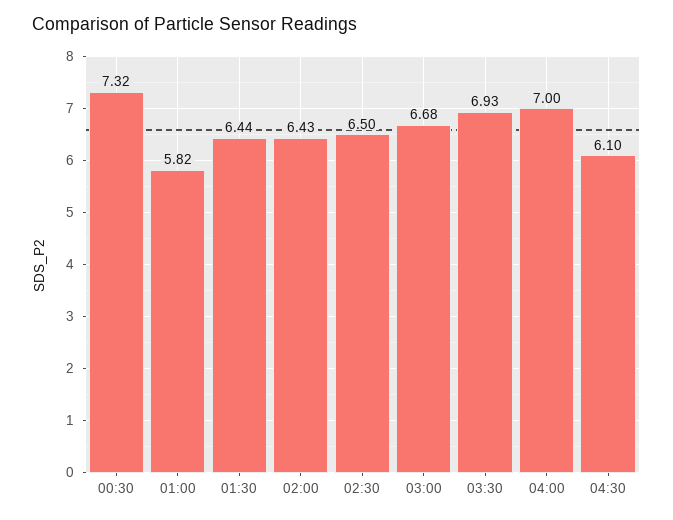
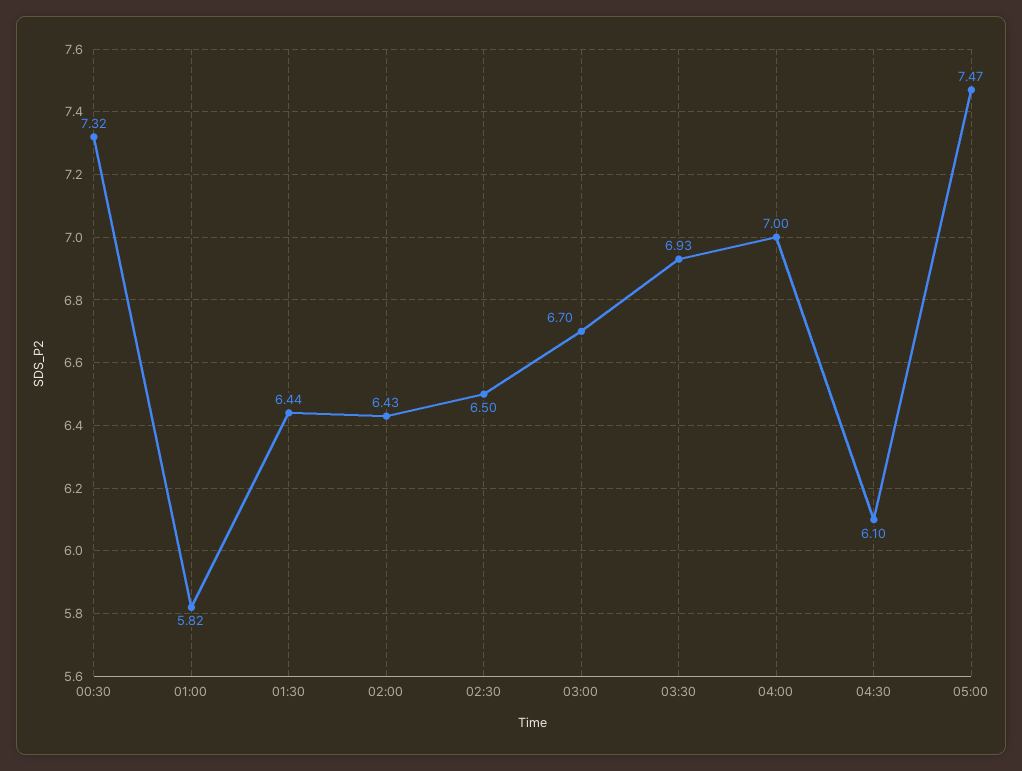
03:00: 6.68 -> 6.7
05:00: none -> 7.47

